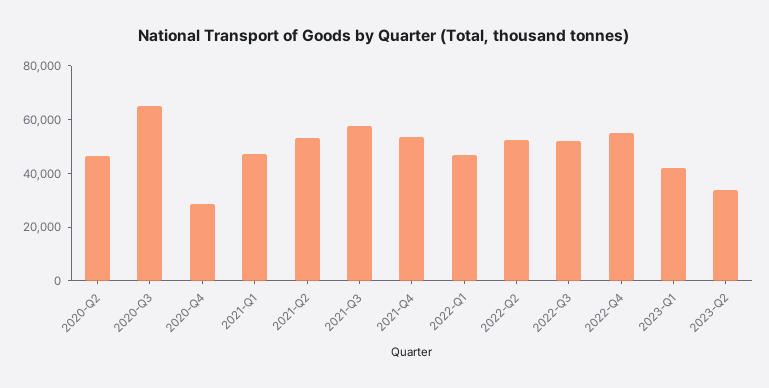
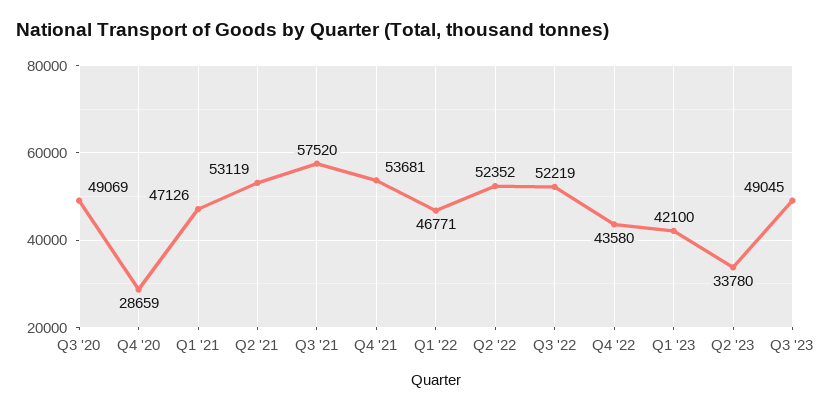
2020-Q2: 45000 -> none
2020-Q3: 65000 -> 49069
2022-Q4: 55000 -> 43580
Q3 '23: none -> 49045

